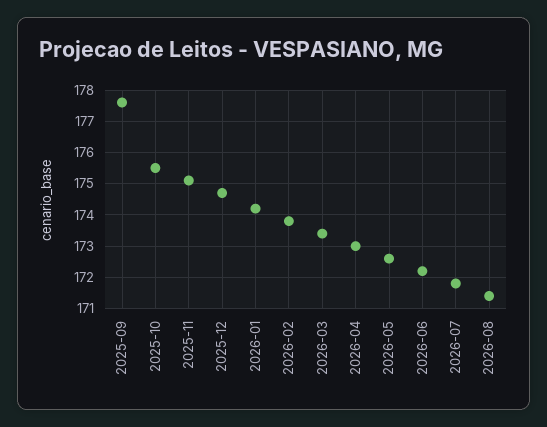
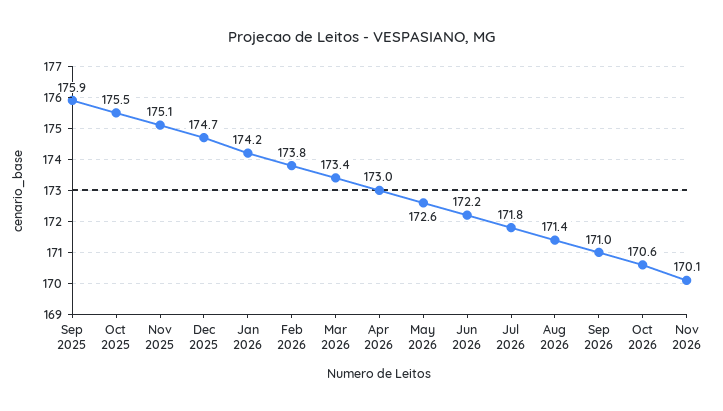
2025-09: 177.5 -> 175.9
Sep 2026: none -> 171
Oct 2026: none -> 170.6
Nov 2026: none -> 170.1

